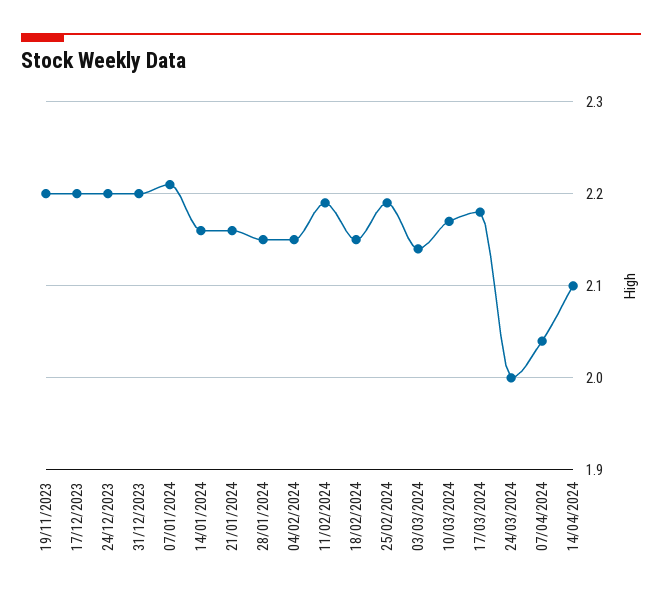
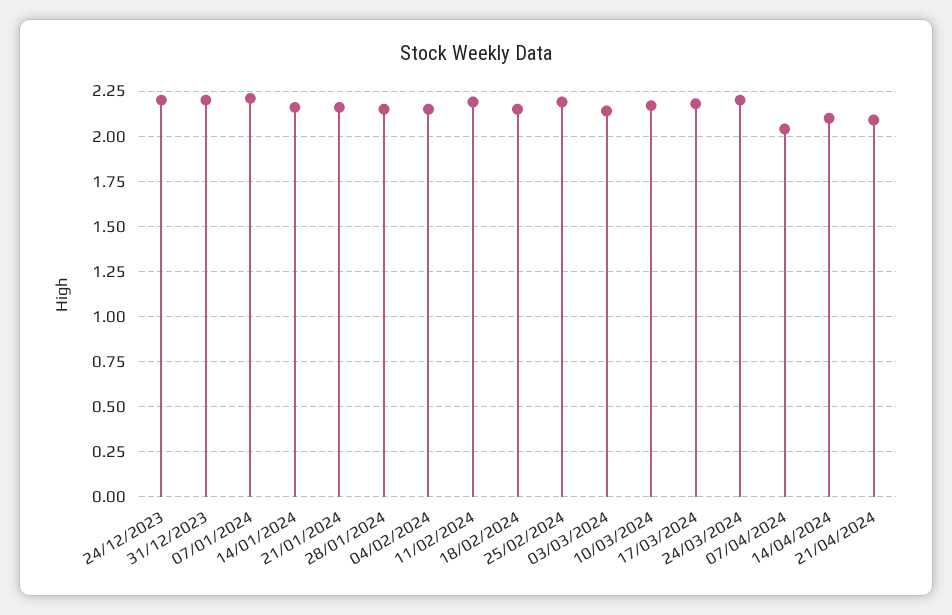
19/11/2023: 2.2 -> none
17/12/2023: 2.2 -> none
24/03/2024: 2 -> 2.2
21/04/2024: none -> 2.1

